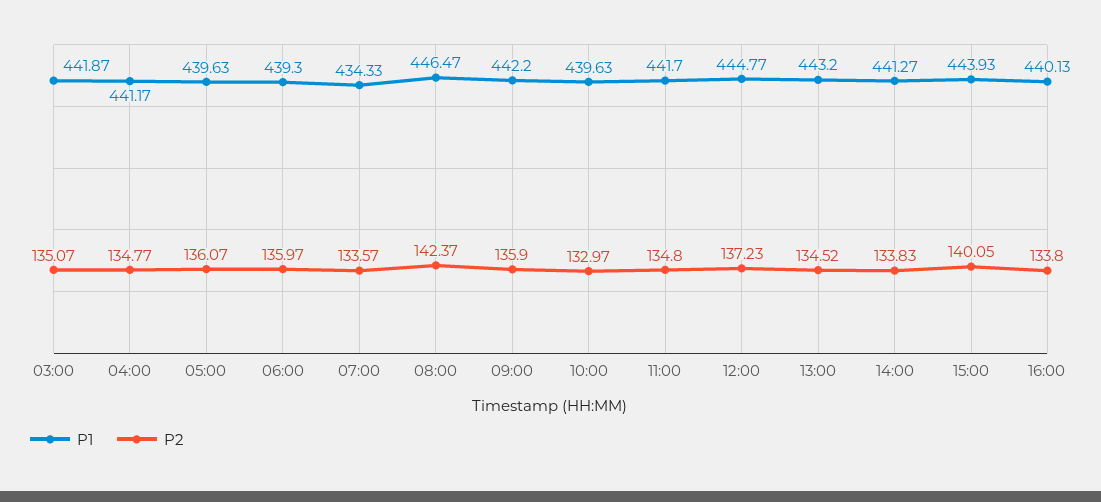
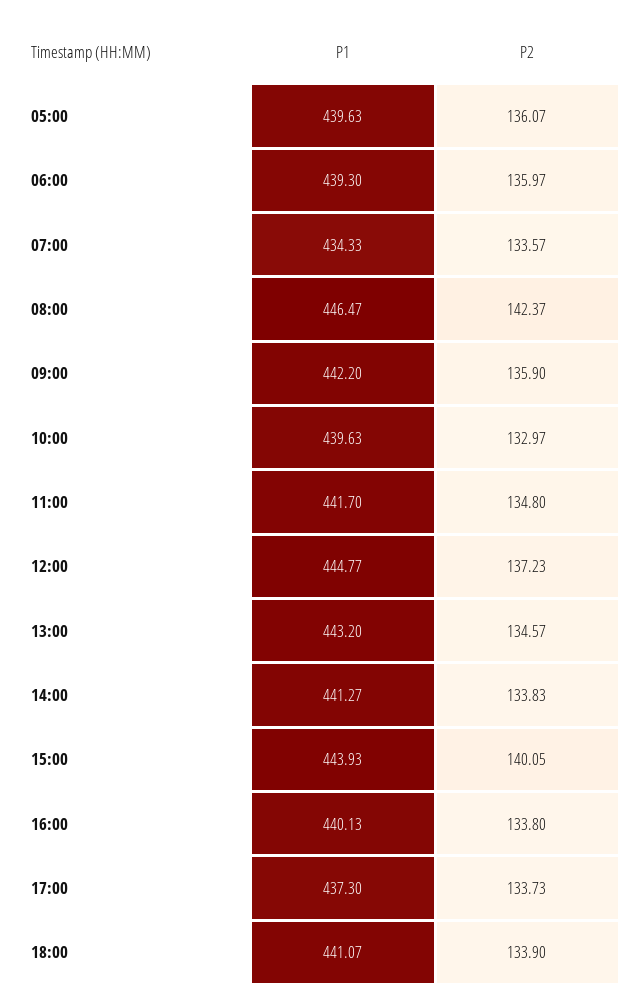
P1, 03:00: 441.87 -> none
P2, 03:00: 135.07 -> none
P1, 04:00: 441.17 -> none
P2, 04:00: 134.77 -> none
P2, 13:00: 134.52 -> 134.57
P1, 17:00: none -> 437.3
P2, 17:00: none -> 133.73
P1, 18:00: none -> 441.07
P2, 18:00: none -> 133.9

